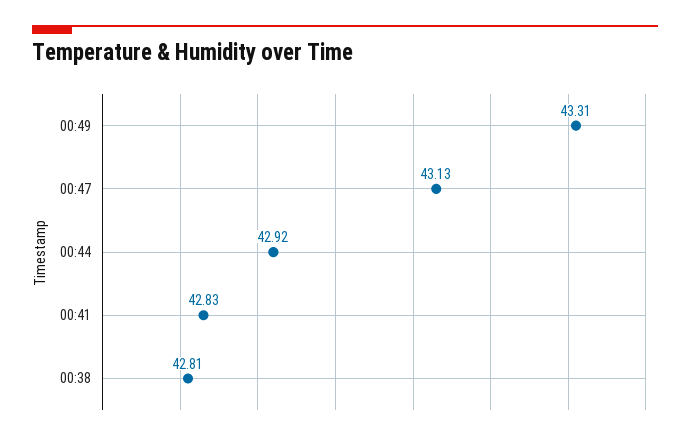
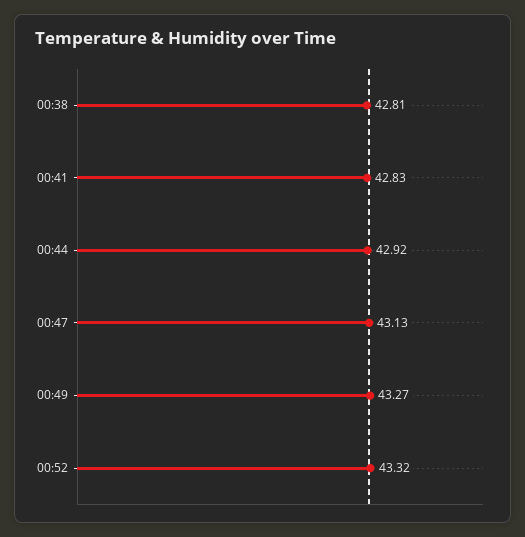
00:49: 43.31 -> 43.27
00:52: none -> 43.32

